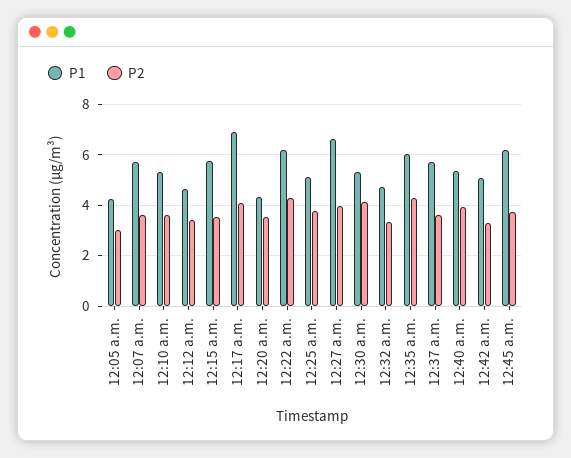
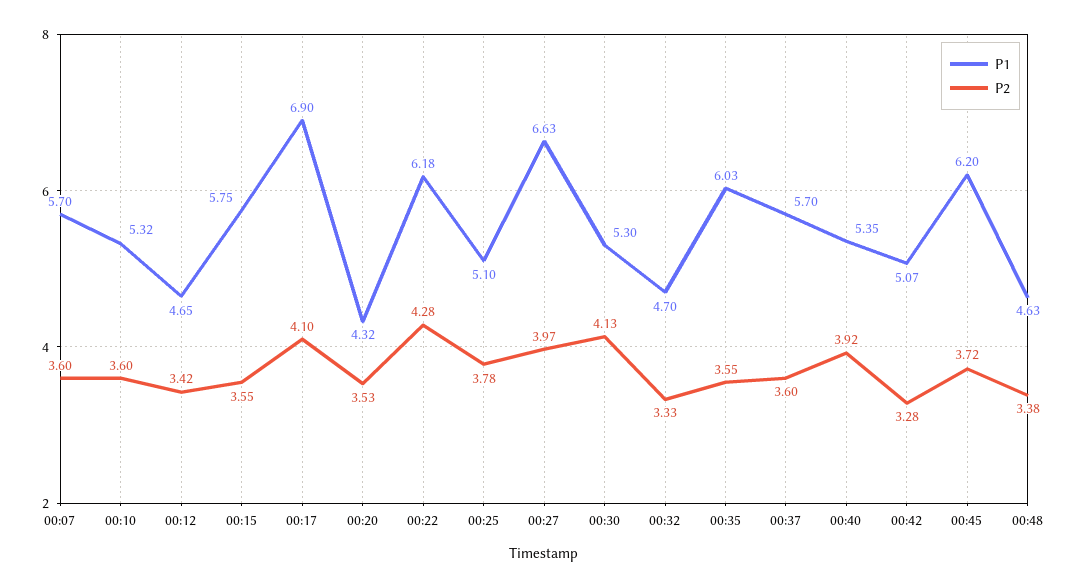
P1, 12:05 a.m.: 4.25 -> none
P2, 12:05 a.m.: 3 -> none
P2, 12:35 a.m.: 4.25 -> 3.55
P1, 00:48: none -> 4.63
P2, 00:48: none -> 3.38

